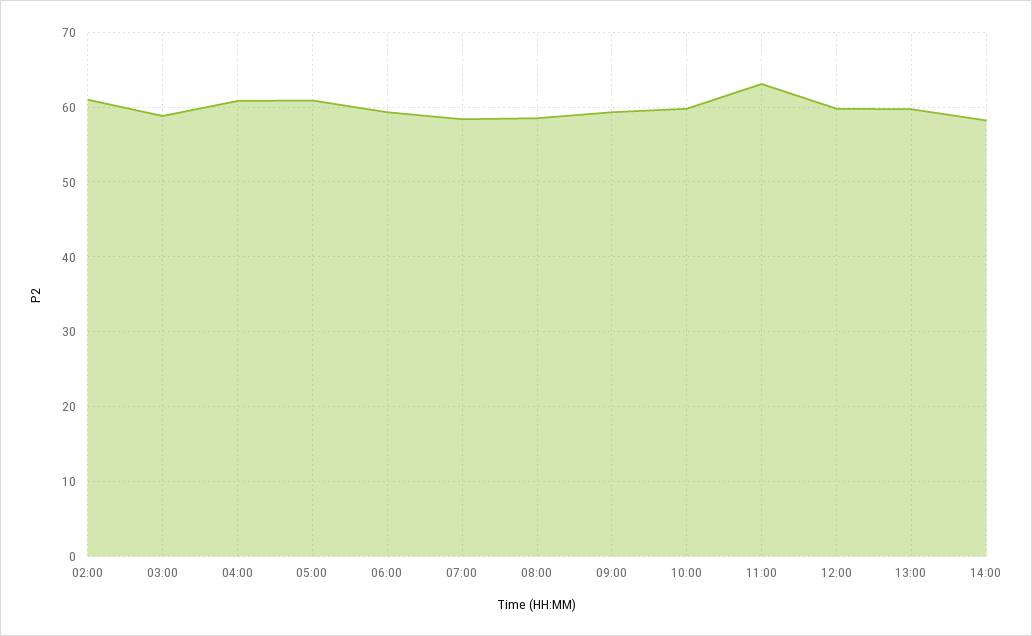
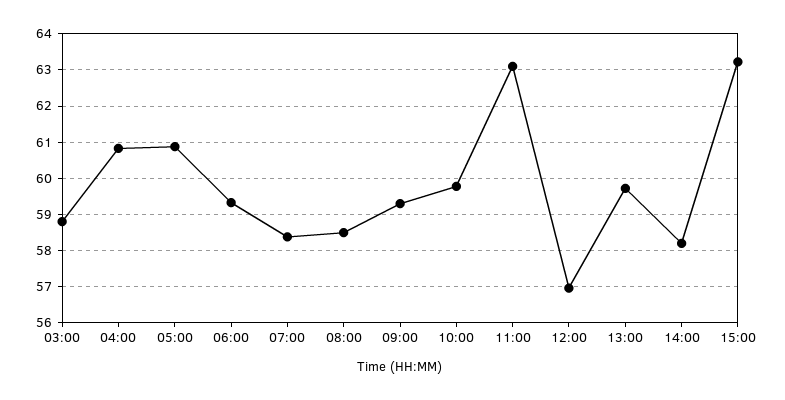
02:00: 61 -> none
12:00: 60 -> 57
15:00: none -> 63.2

